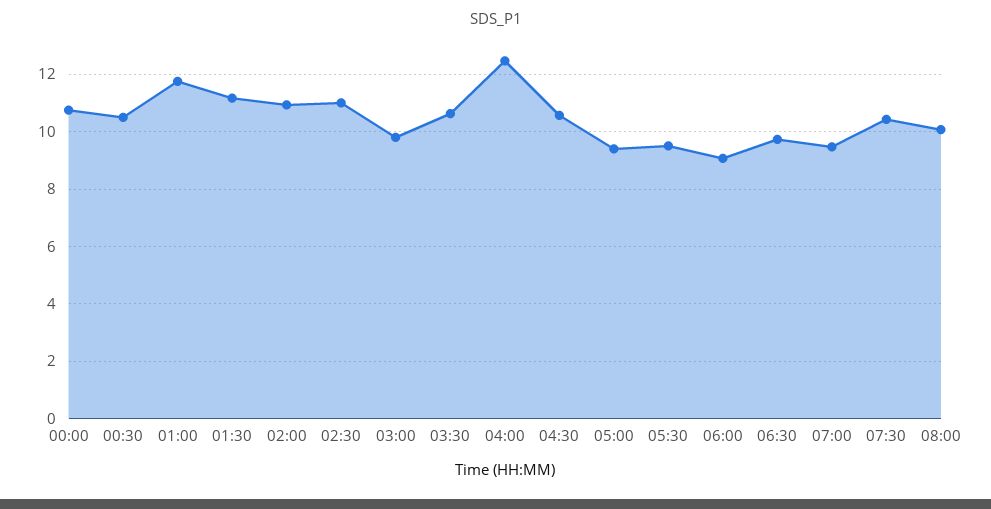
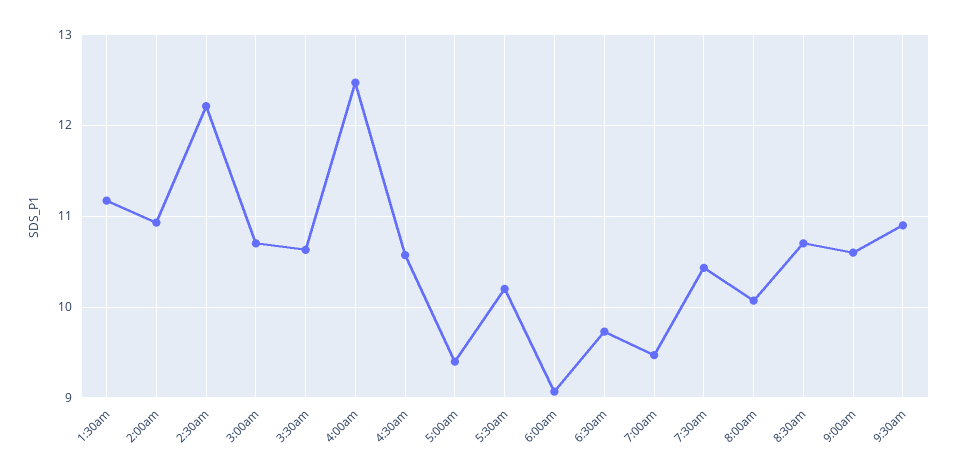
00:00: 10.75 -> none
00:30: 10.5 -> none
01:00: 11.75 -> none
02:30: 11 -> 12.2
03:00: 9.75 -> 10.7
05:30: 9.5 -> 10.2
8:30am: none -> 10.7
9:00am: none -> 10.6
9:30am: none -> 10.9

